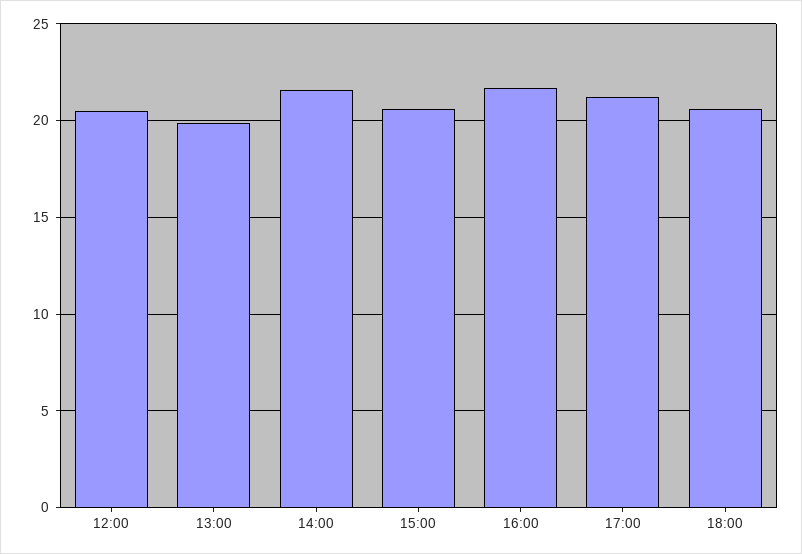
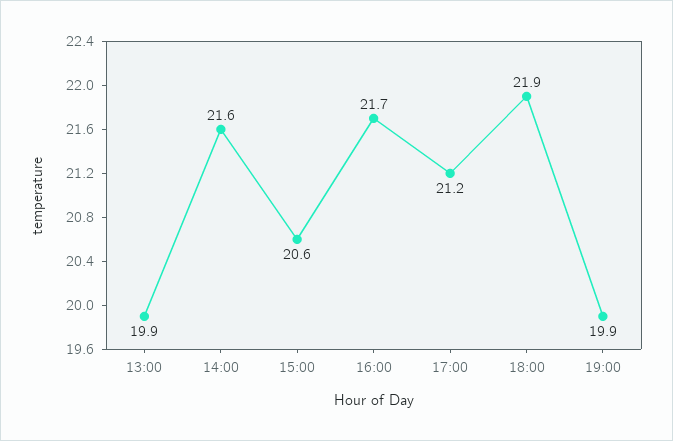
12:00: 20.5 -> none
18:00: 20.5 -> 21.9
19:00: none -> 19.9

